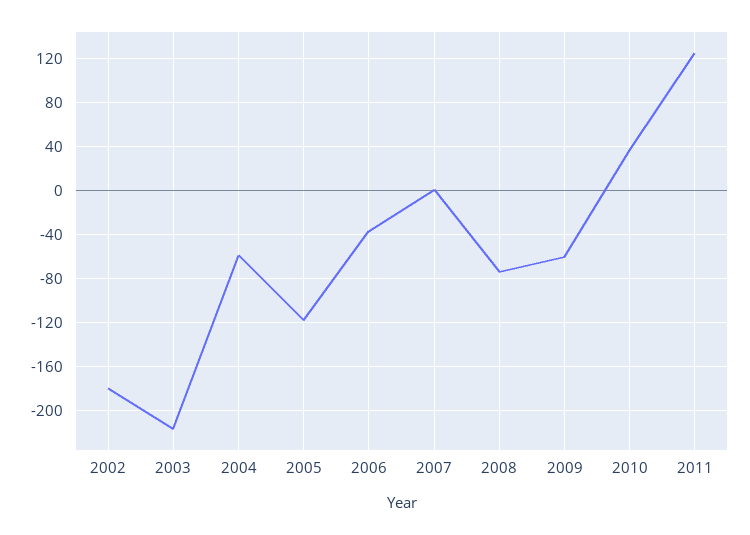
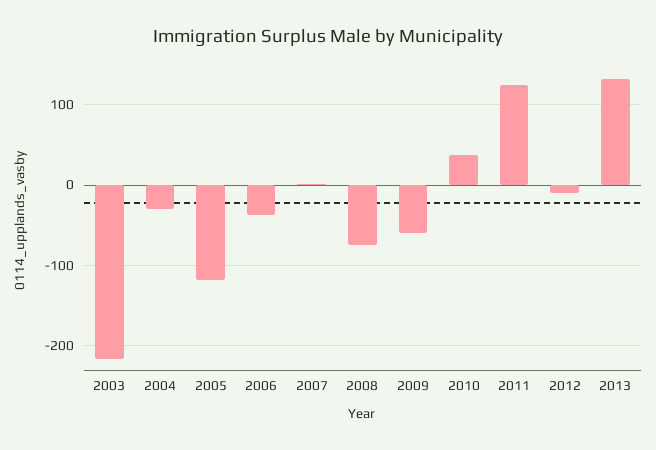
2002: -180 -> none
2004: -60 -> -30
2012: none -> -10
2013: none -> 130

